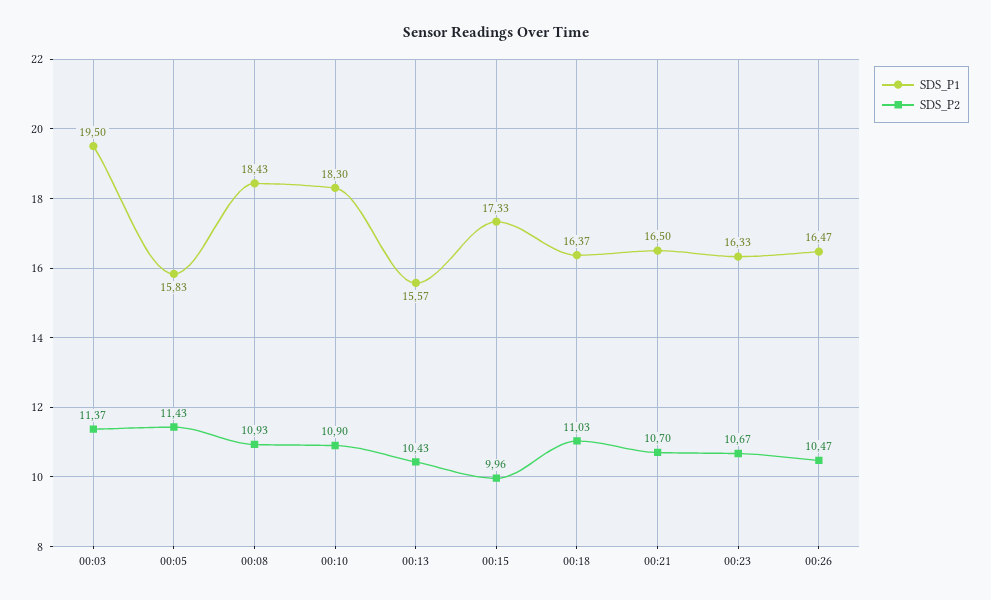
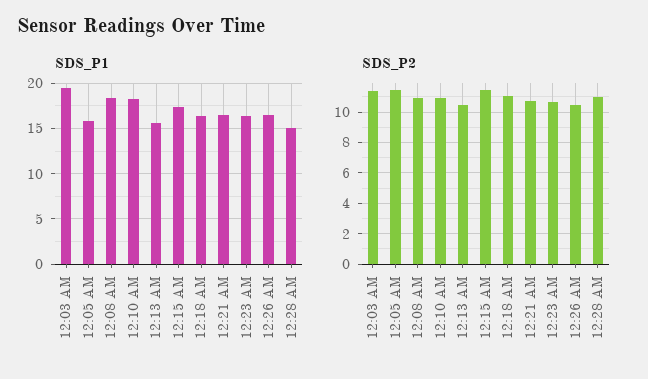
SDS_P2, 00:15: 9.96 -> 11.5
SDS_P1, 12:28 AM: none -> 15
SDS_P2, 12:28 AM: none -> 11

